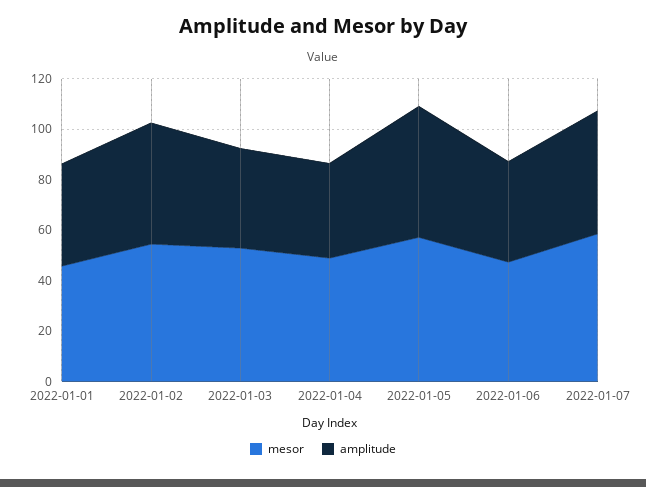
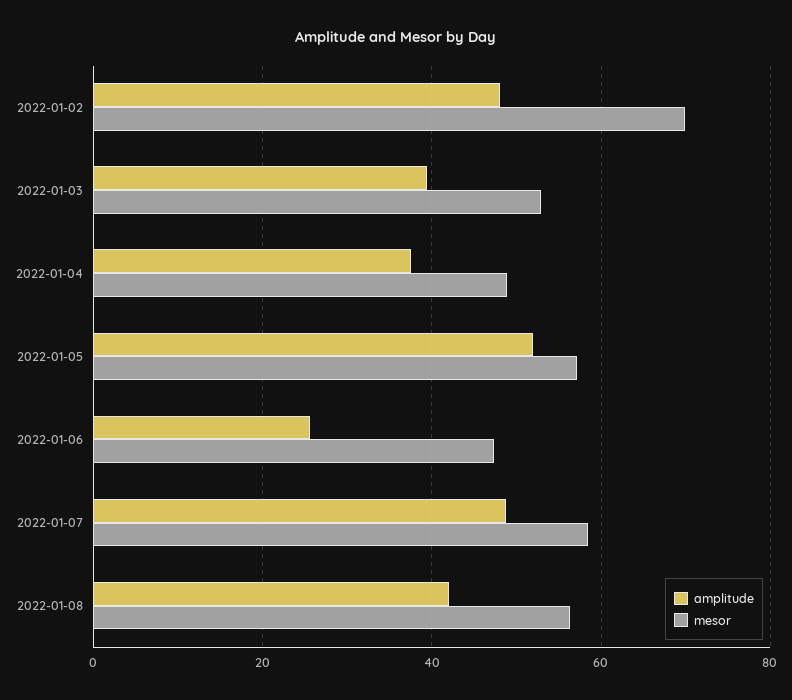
mesor, 2022-01-01: 45 -> none
amplitude, 2022-01-01: 40 -> none
mesor, 2022-01-02: 55 -> 70
amplitude, 2022-01-06: 40 -> 26
amplitude, 2022-01-08: none -> 42
mesor, 2022-01-08: none -> 56

